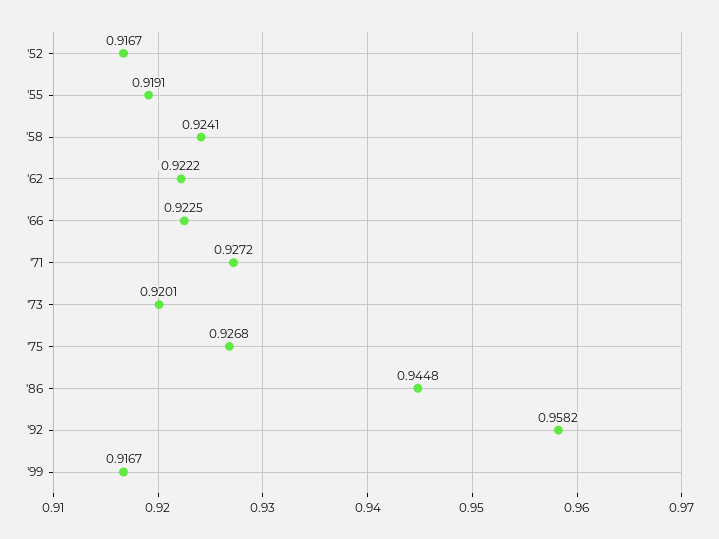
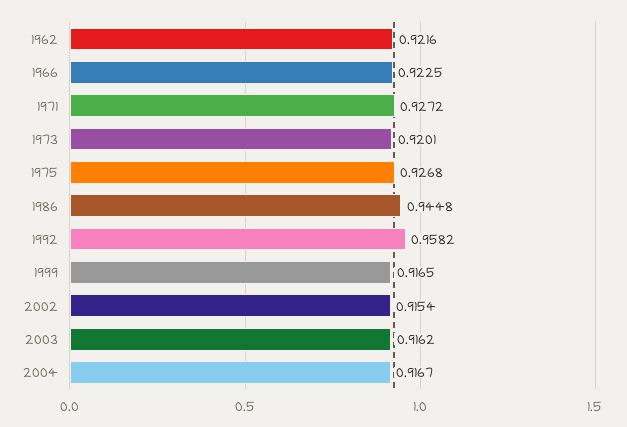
'52: 0.9167 -> none
'55: 0.9191 -> none
'58: 0.9241 -> none
'62: 0.9222 -> 0.9216
'99: 0.9167 -> 0.9165
2002: none -> 0.9154
2003: none -> 0.9162
2004: none -> 0.9167

